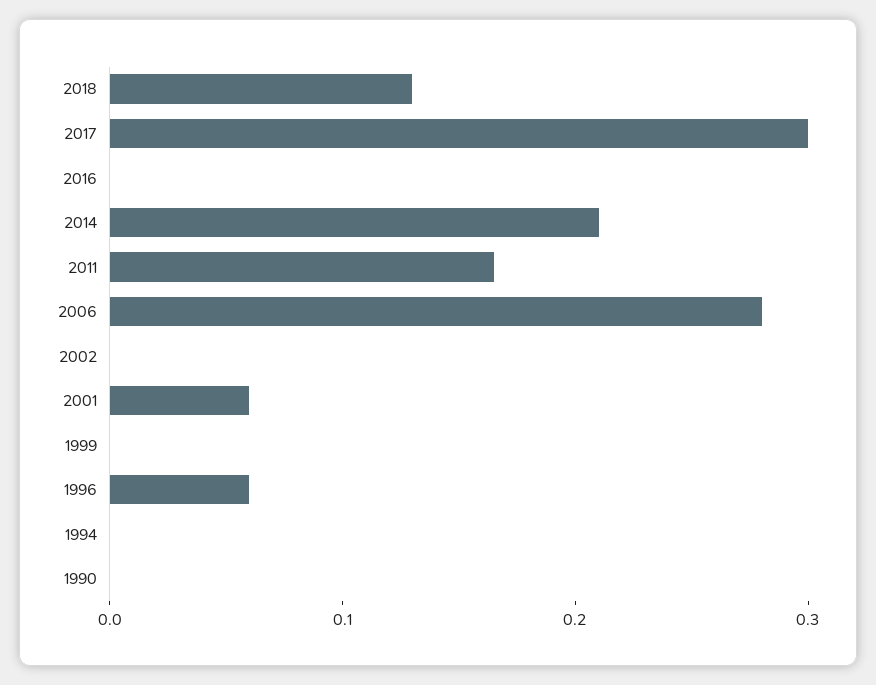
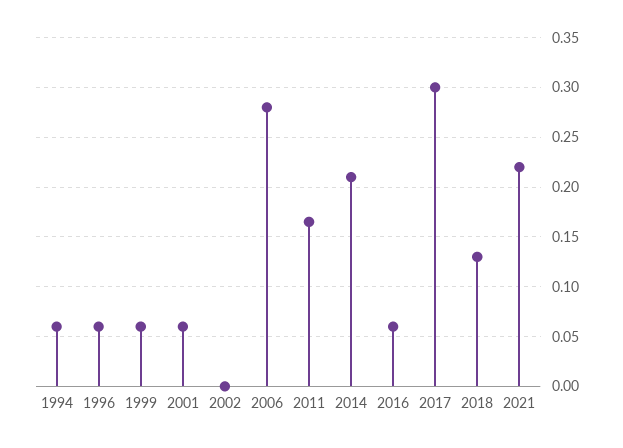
2016: 0 -> 0.06
1999: 0 -> 0.06
1994: 0 -> 0.06
1990: 0 -> none
2021: none -> 0.22

